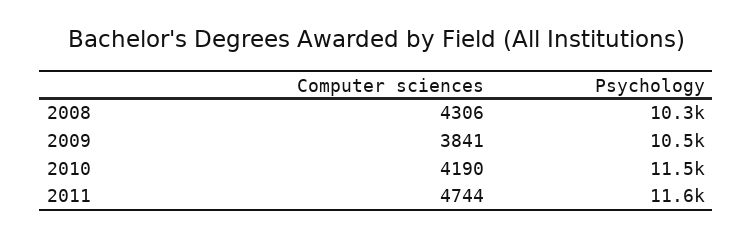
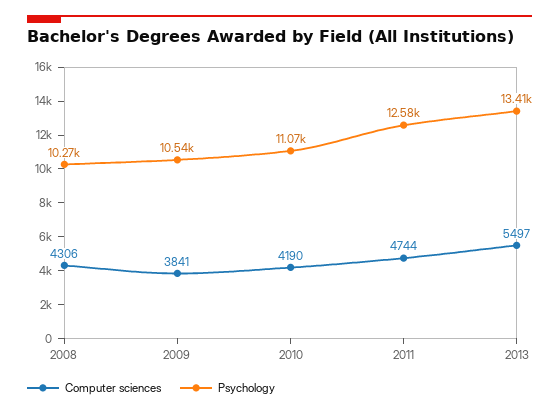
Psychology, 2010: 11500 -> 11070
Psychology, 2011: 11600 -> 12580
Computer sciences, 2013: none -> 5497
Psychology, 2013: none -> 13410

